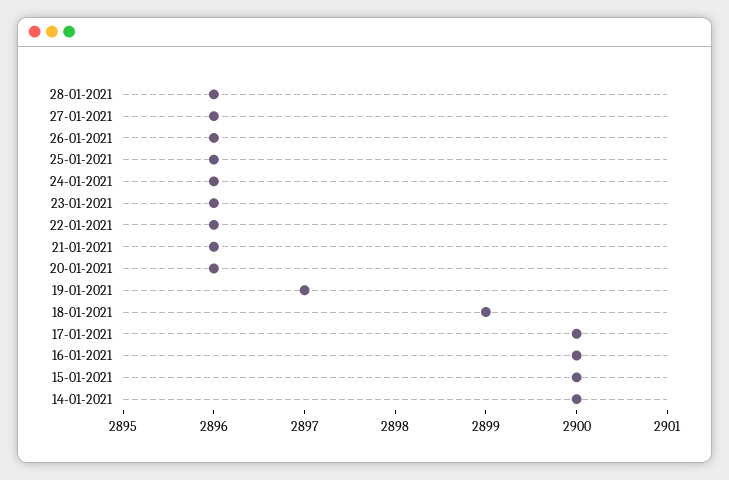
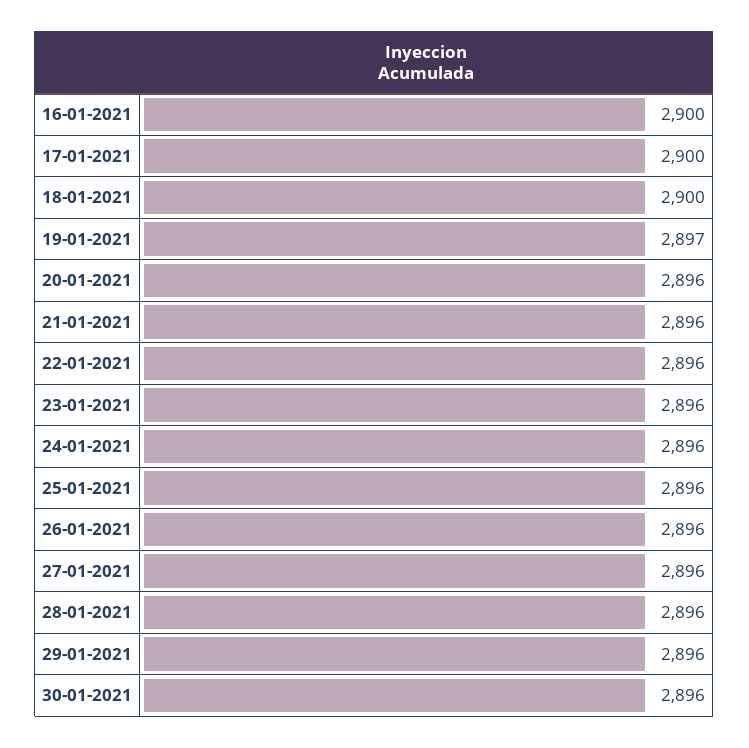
18-01-2021: 2899 -> 2900
15-01-2021: 2900 -> none
14-01-2021: 2900 -> none
29-01-2021: none -> 2896
30-01-2021: none -> 2896

